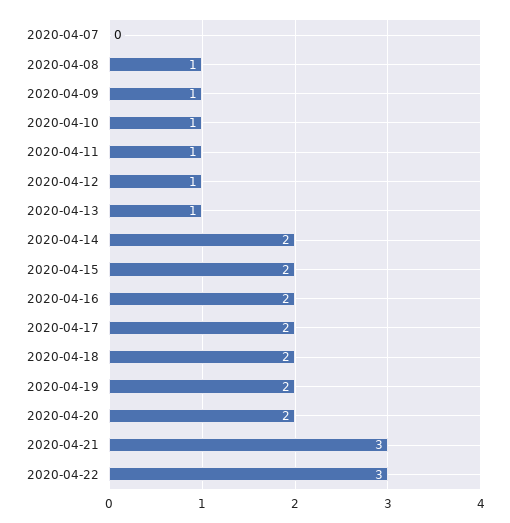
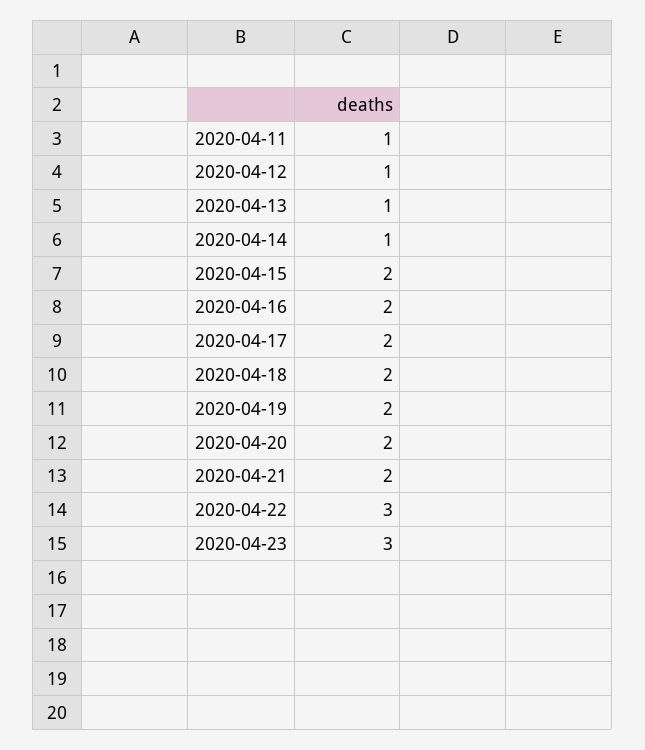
2020-04-07: 0 -> none
2020-04-08: 1 -> none
2020-04-09: 1 -> none
2020-04-10: 1 -> none
2020-04-14: 2 -> 1
2020-04-21: 3 -> 2
2020-04-23: none -> 3

